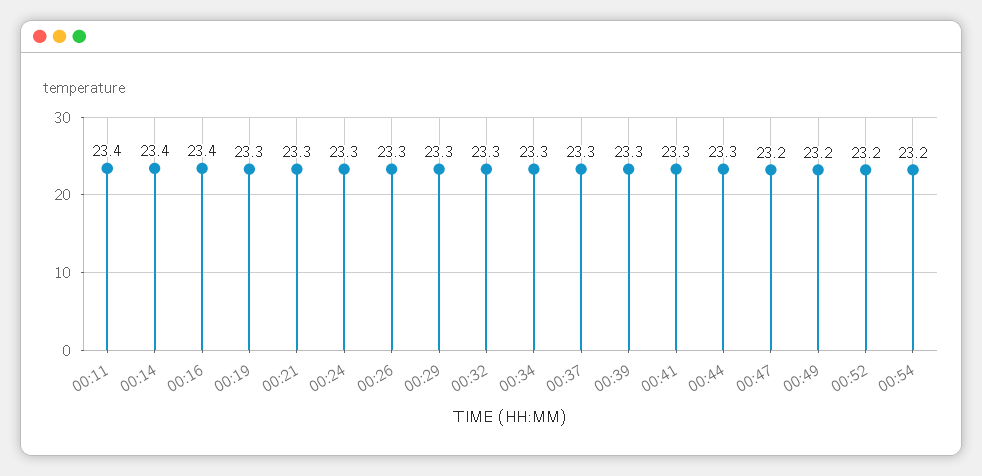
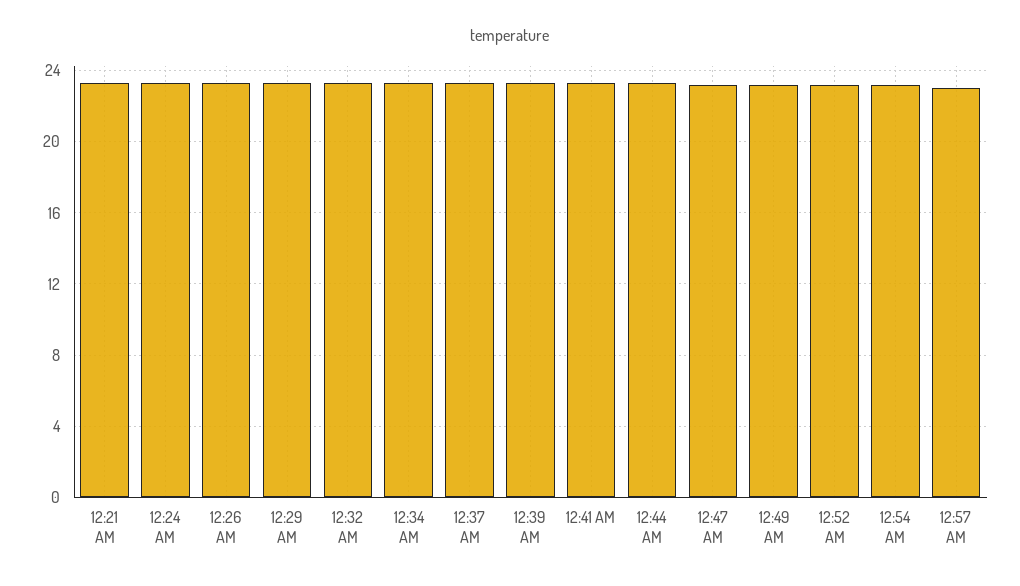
00:11: 23.4 -> none
00:14: 23.4 -> none
00:16: 23.4 -> none
00:19: 23.3 -> none
12:57 AM: none -> 23

